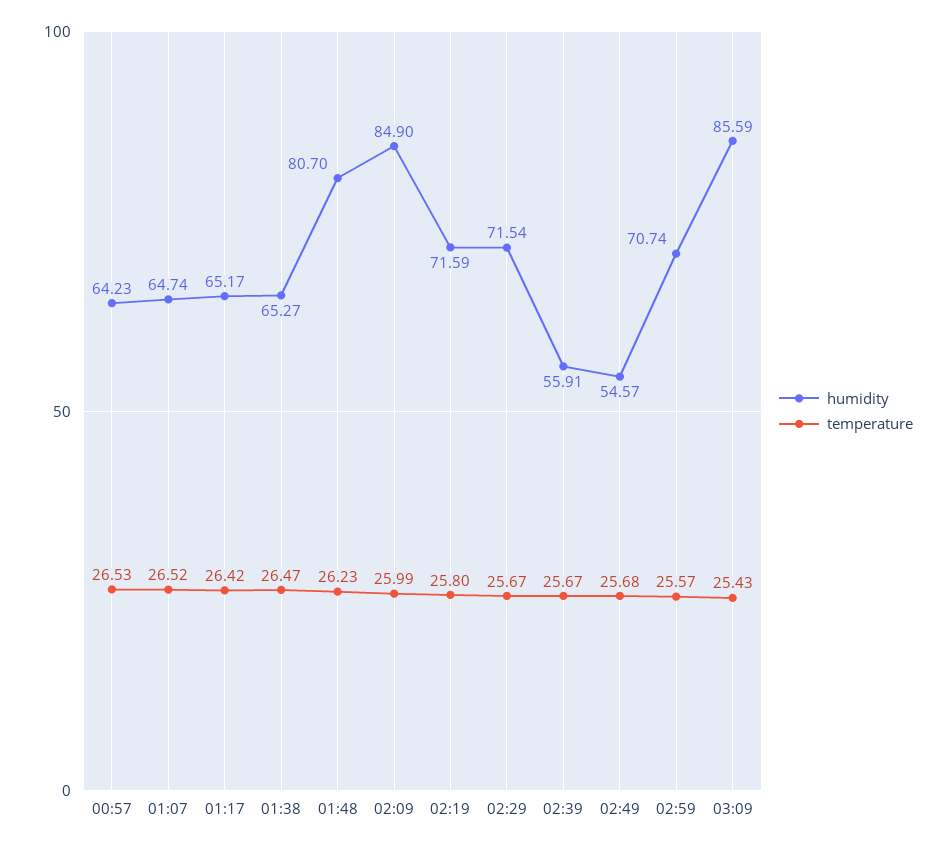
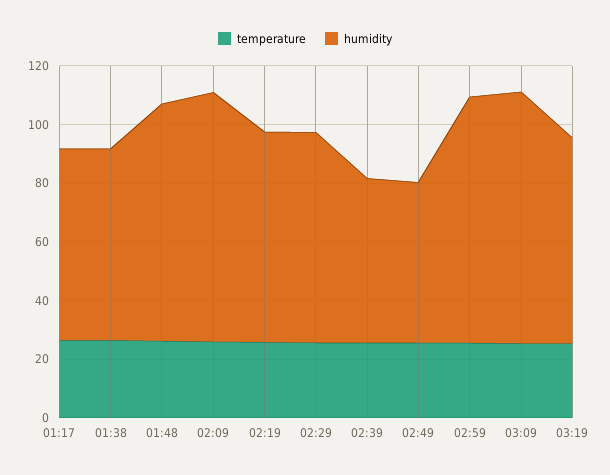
humidity, 00:57: 64.23 -> none
temperature, 00:57: 26.53 -> none
humidity, 01:07: 64.74 -> none
temperature, 01:07: 26.52 -> none
humidity, 02:59: 70.74 -> 85
temperature, 03:19: none -> 25
humidity, 03:19: none -> 70

